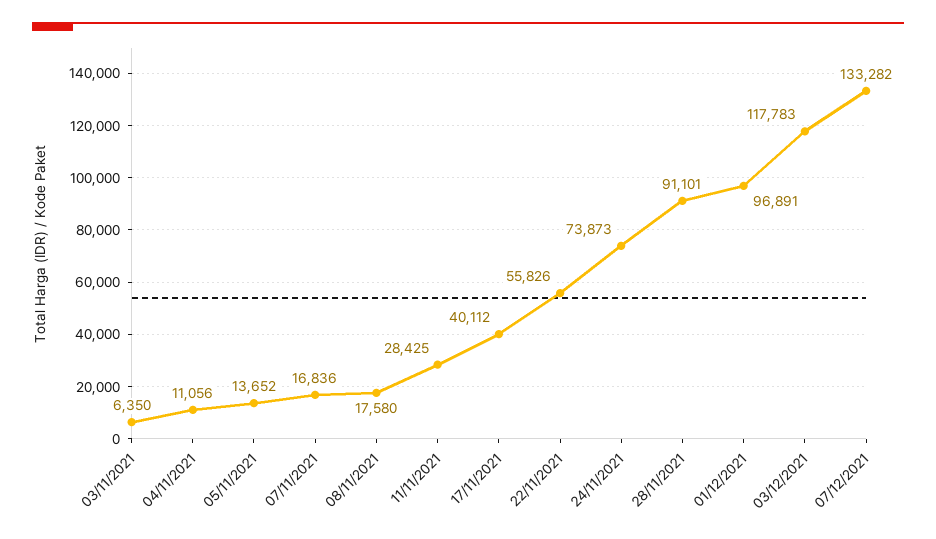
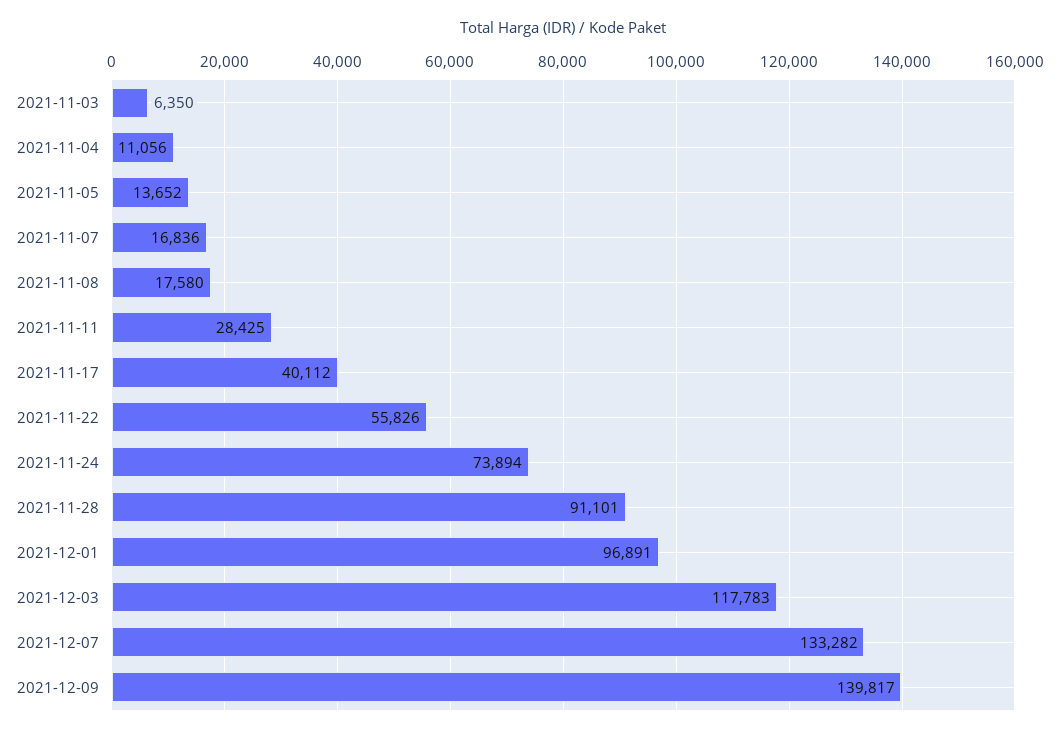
24/11/2021: 73873 -> 73894
2021-12-09: none -> 139817

